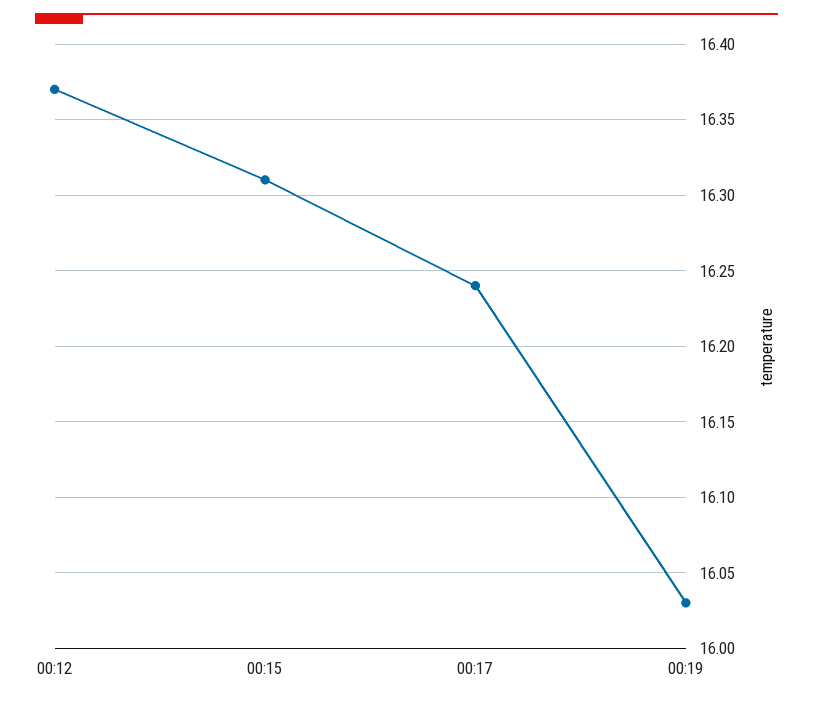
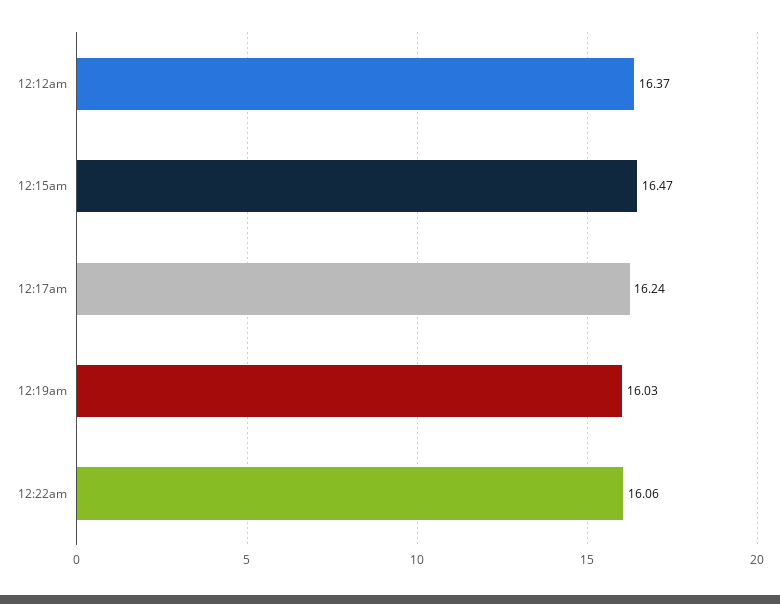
00:15: 16.31 -> 16.47
12:22am: none -> 16.06

